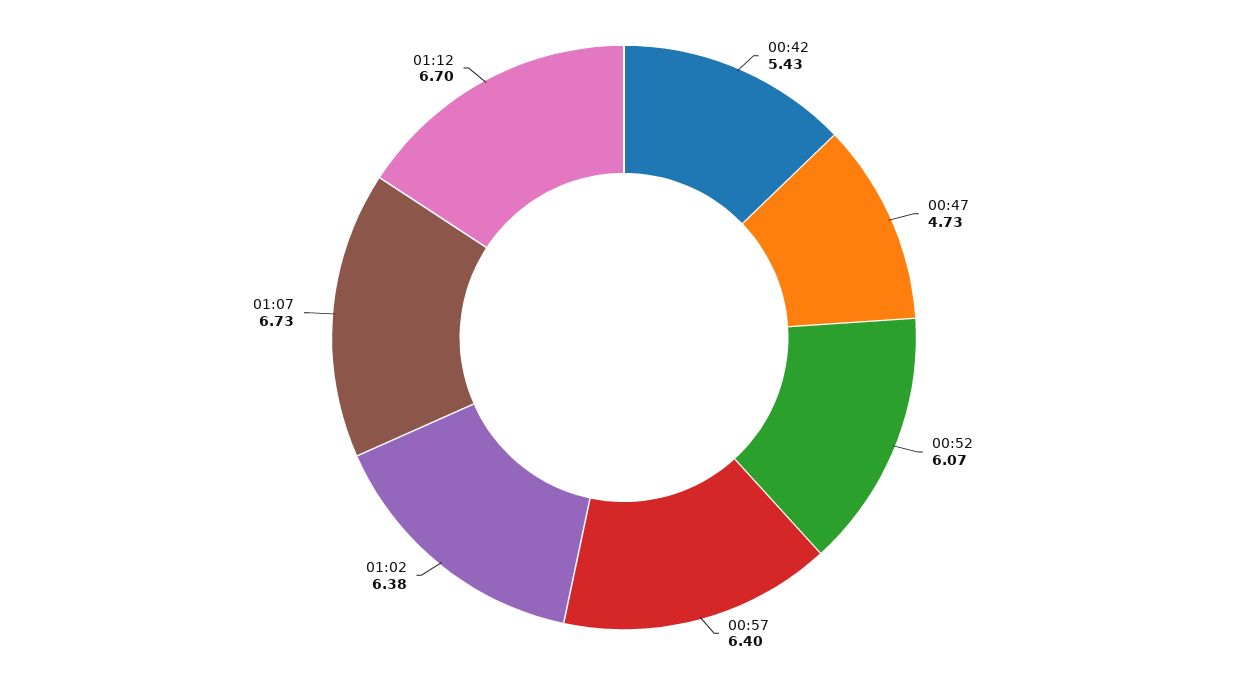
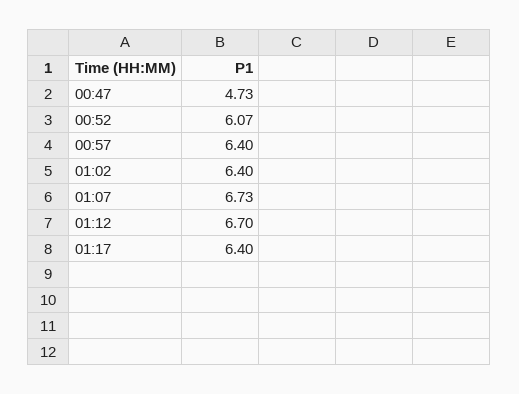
00:42: 5.43 -> none
01:02: 6.38 -> 6.4
01:17: none -> 6.4

